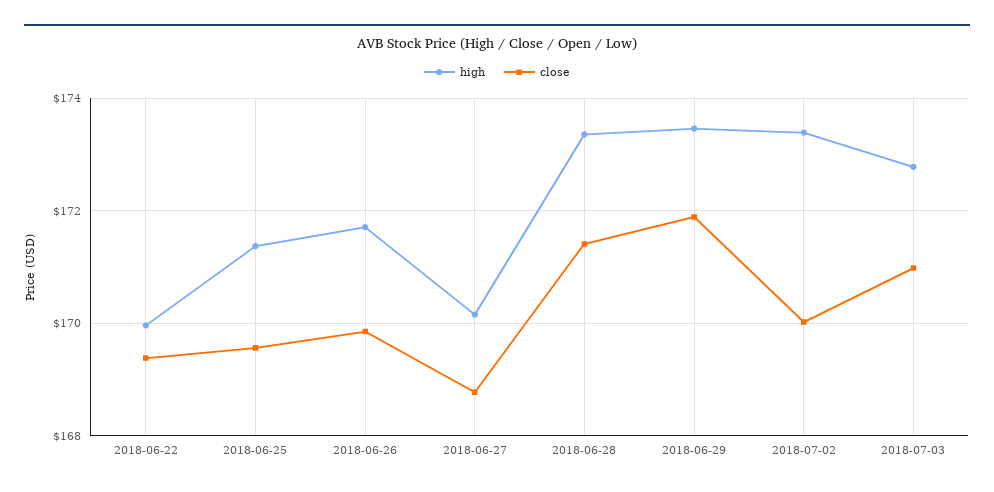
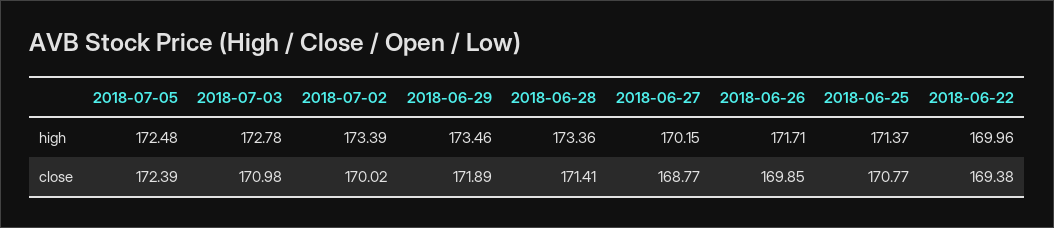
close, 2018-06-25: 169.6 -> 170.77
high, 2018-07-05: none -> 172.48
close, 2018-07-05: none -> 172.39

